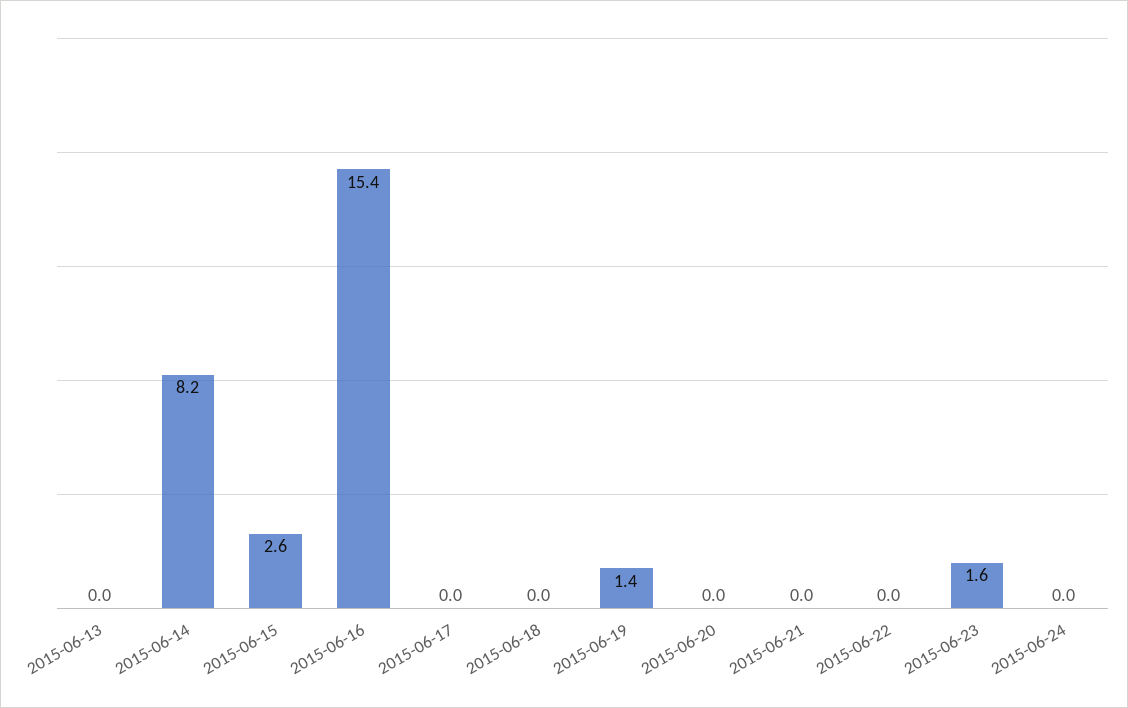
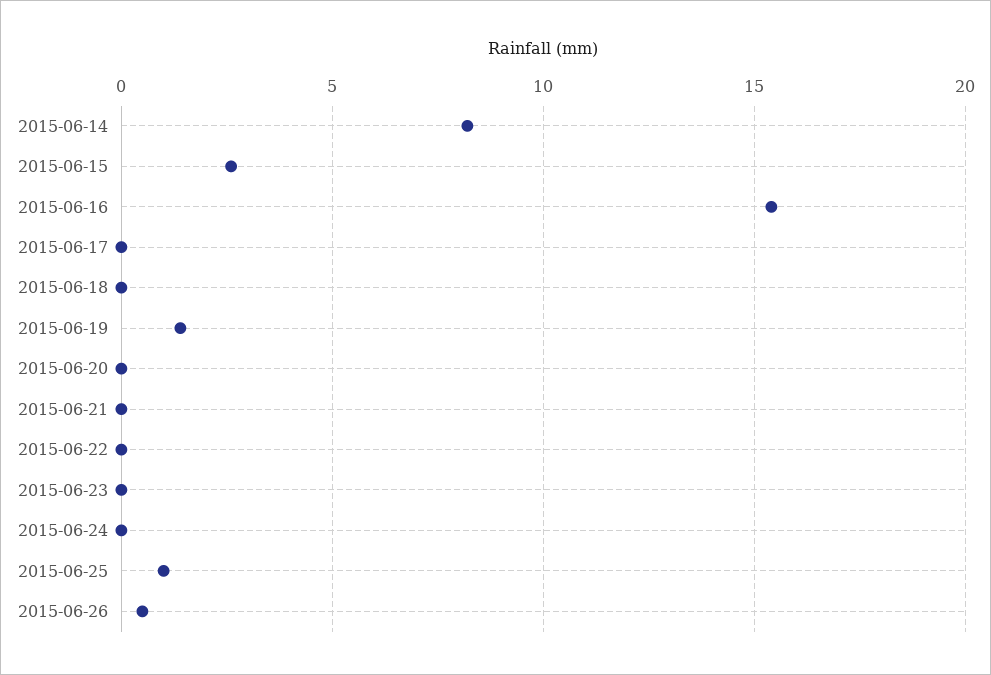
2015-06-13: 0 -> none
2015-06-23: 1.6 -> 0
2015-06-25: none -> 1
2015-06-26: none -> 0.5

